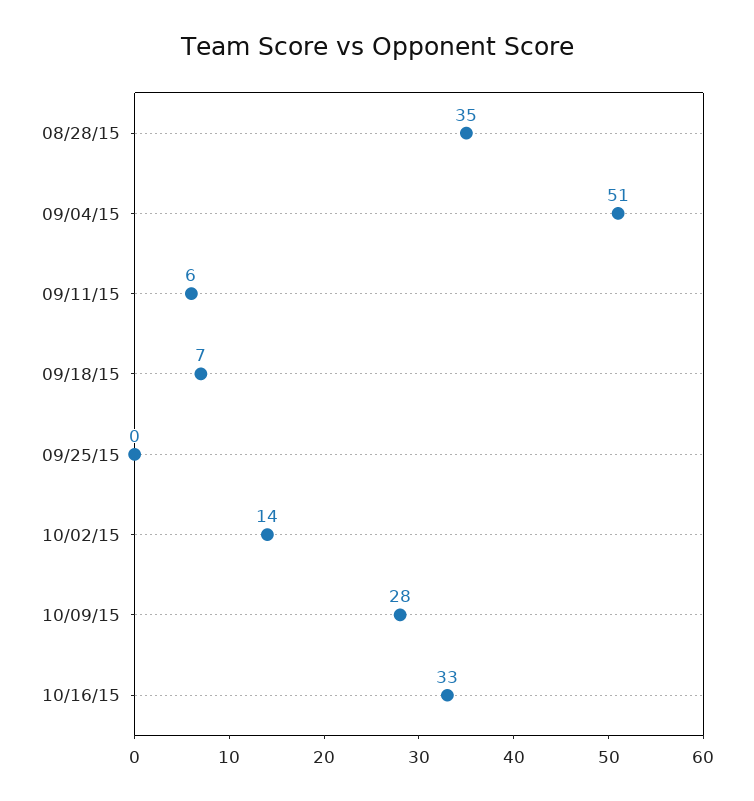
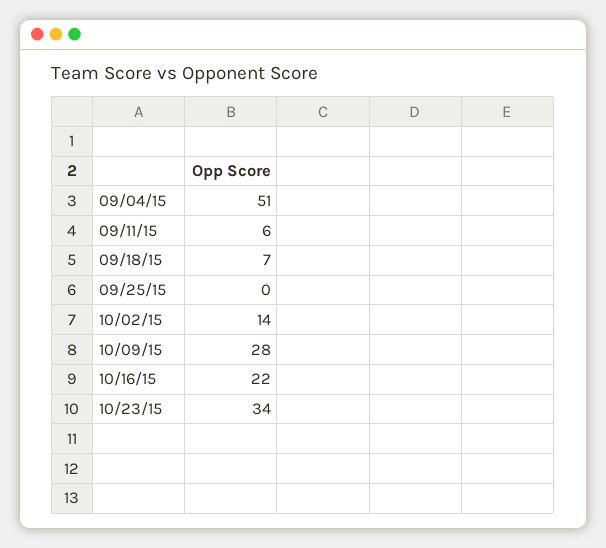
08/28/15: 35 -> none
10/16/15: 33 -> 22
10/23/15: none -> 34

